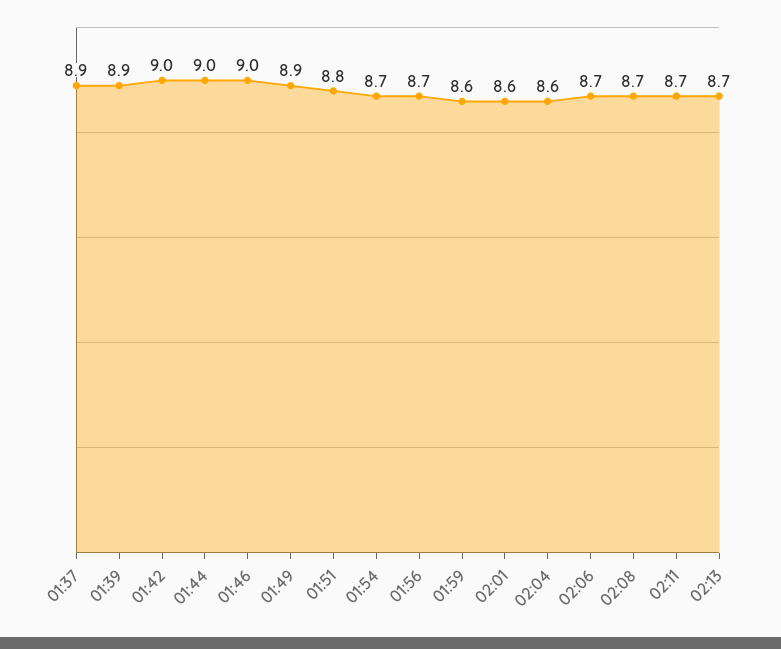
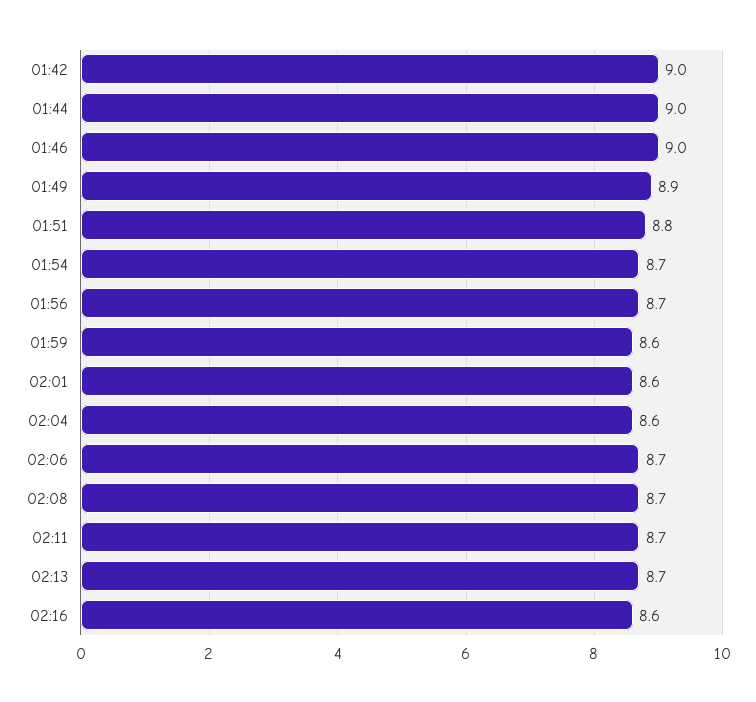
01:37: 8.9 -> none
01:39: 8.9 -> none
02:16: none -> 8.6

